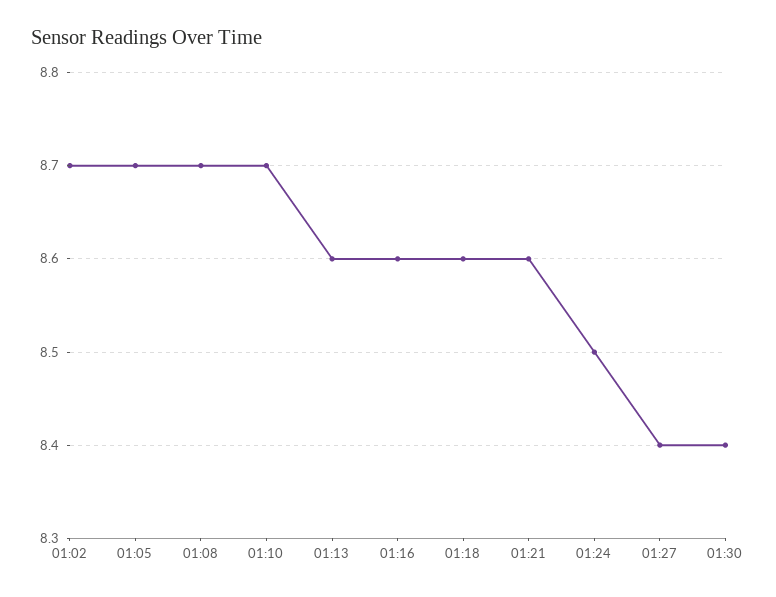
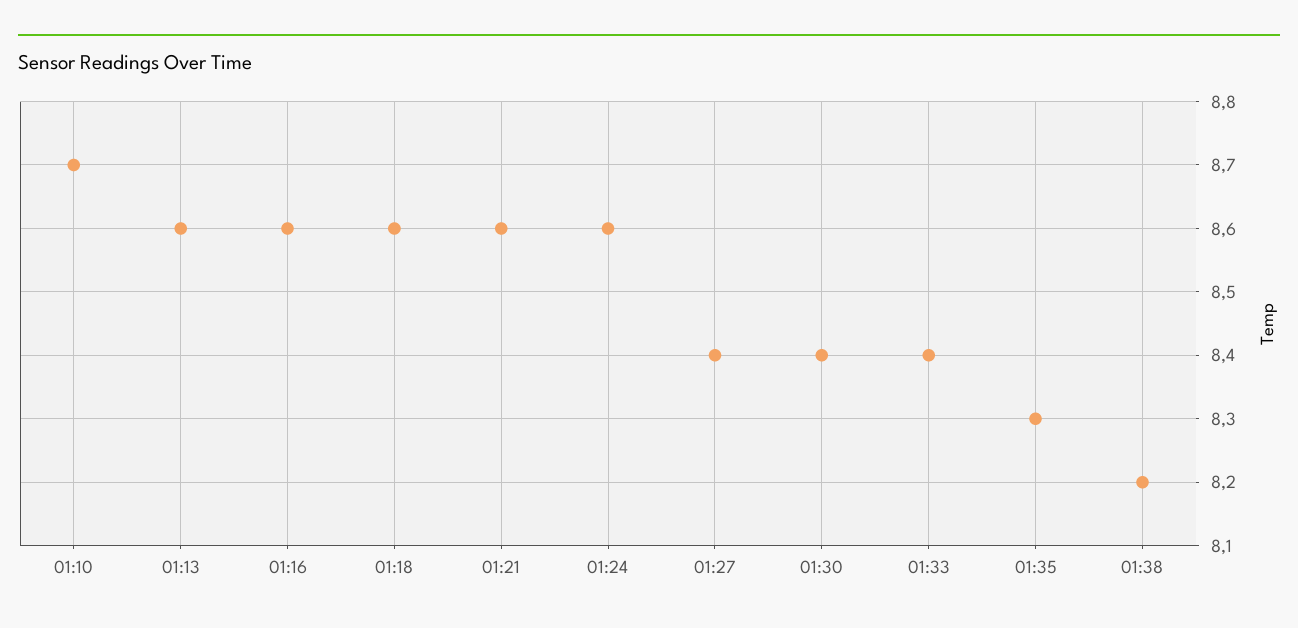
01:02: 8.7 -> none
01:05: 8.7 -> none
01:08: 8.7 -> none
01:24: 8.5 -> 8.6
01:33: none -> 8.4
01:35: none -> 8.3
01:38: none -> 8.2

